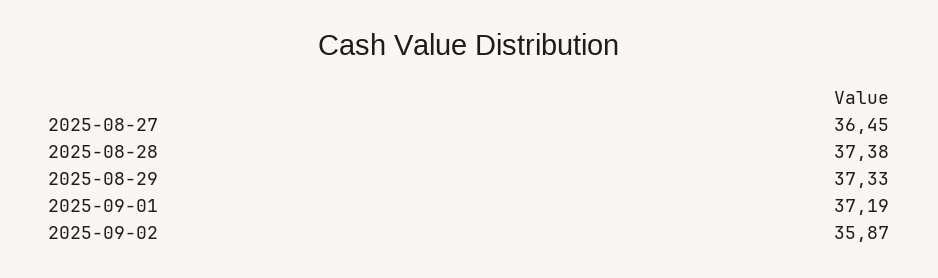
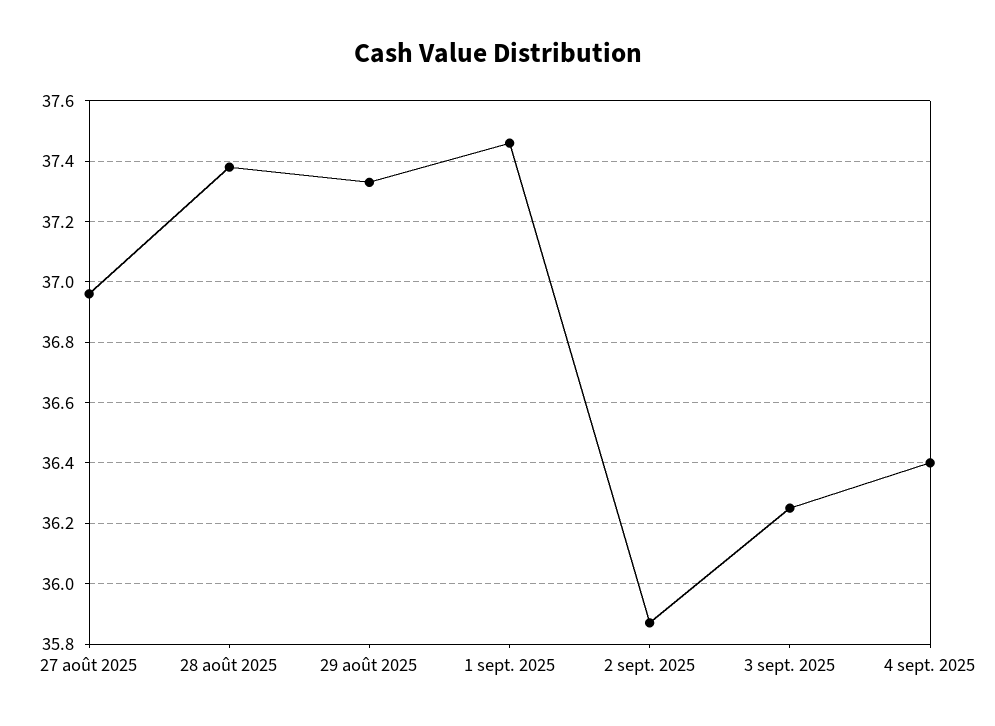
2025-08-27: 36.45 -> 36.95
2025-09-01: 37.19 -> 37.45
3 sept. 2025: none -> 36.25
4 sept. 2025: none -> 36.4

